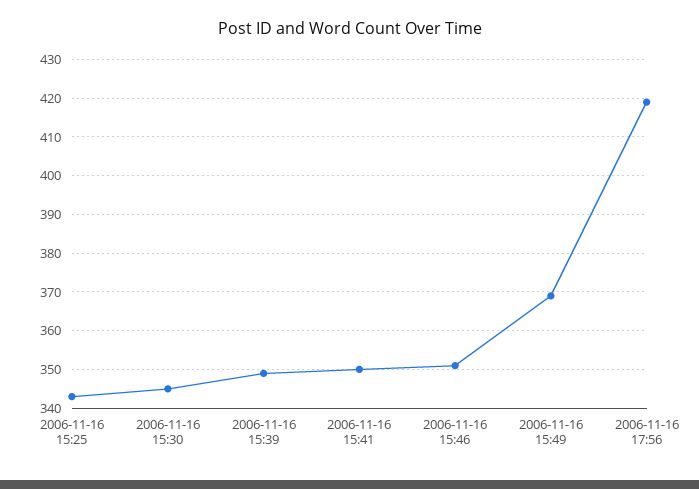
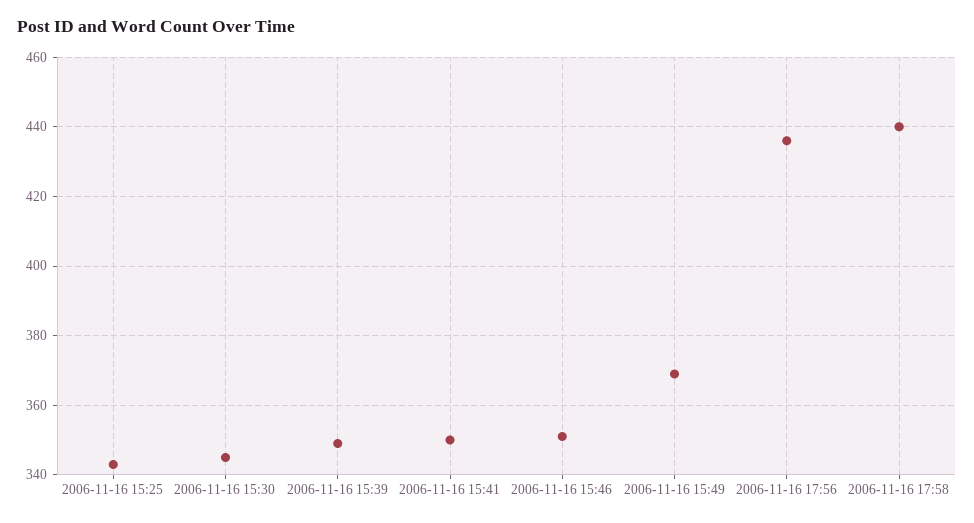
2006-11-16 17:56: 420 -> 435
2006-11-16 17:58: none -> 440

